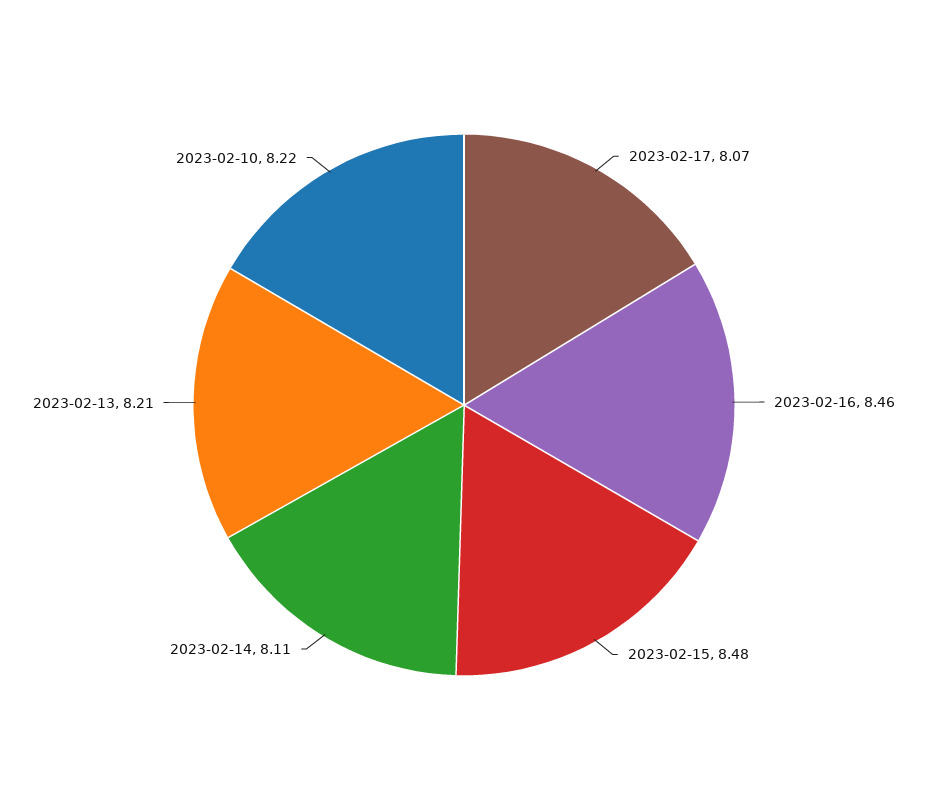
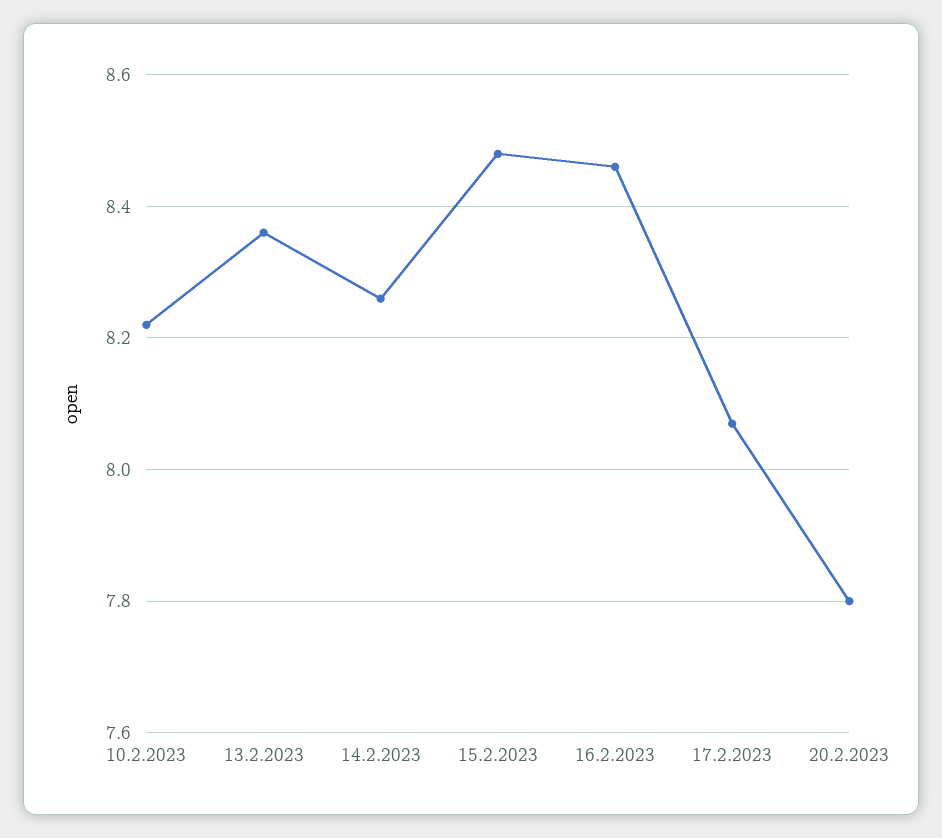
2023-02-14: 8.11 -> 8.25
2023-02-13: 8.21 -> 8.35
20.2.2023: none -> 7.8

